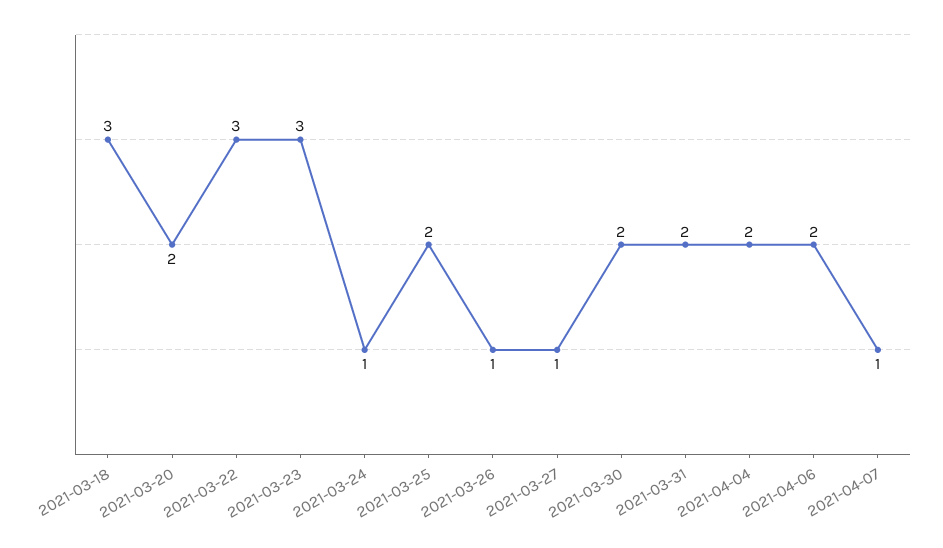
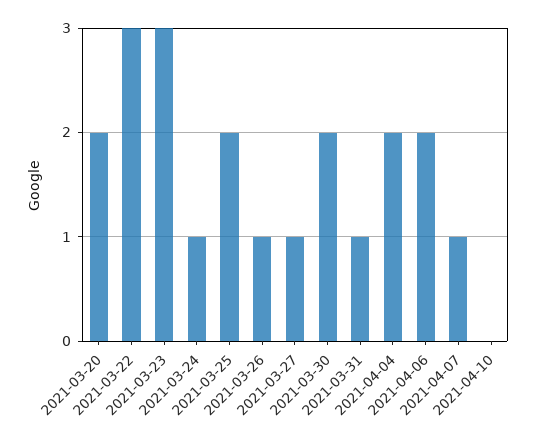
2021-03-18: 3 -> none
2021-03-31: 2 -> 1
2021-04-10: none -> 0

